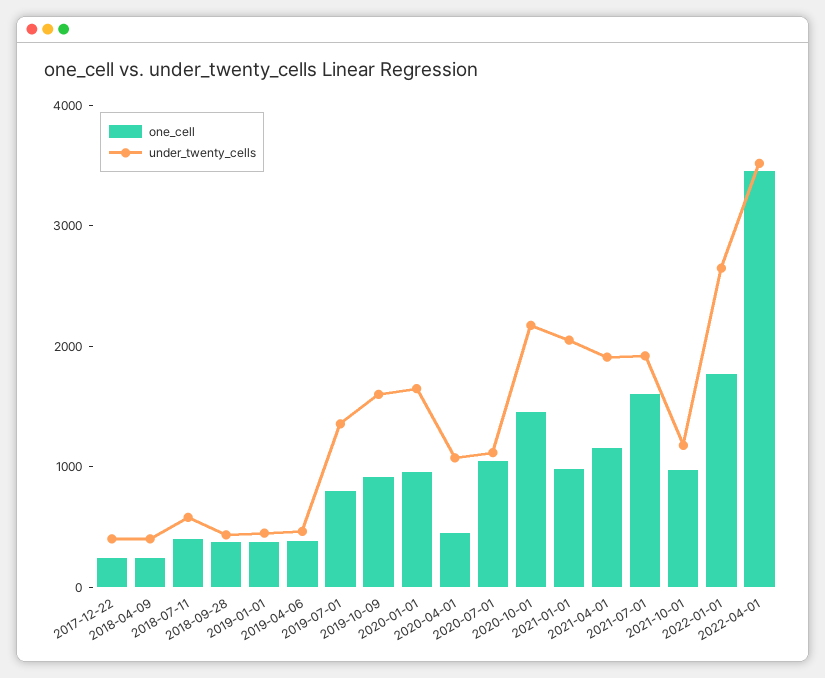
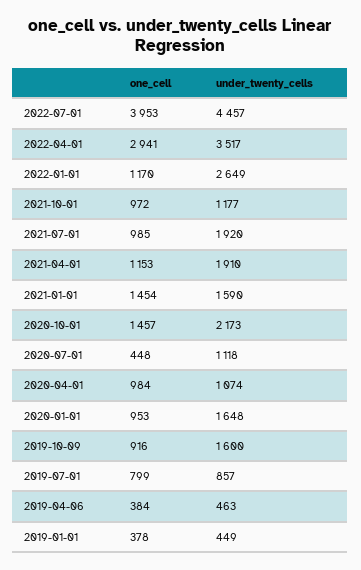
one_cell, 2017-12-22: 200 -> none
under_twenty_cells, 2017-12-22: 400 -> none
one_cell, 2018-04-09: 200 -> none
under_twenty_cells, 2018-04-09: 400 -> none
one_cell, 2018-07-11: 400 -> none
under_twenty_cells, 2018-07-11: 600 -> none
one_cell, 2018-09-28: 400 -> none
under_twenty_cells, 2018-09-28: 400 -> none
under_twenty_cells, 2019-07-01: 1400 -> 857
one_cell, 2020-04-01: 400 -> 984
one_cell, 2020-07-01: 1000 -> 448
one_cell, 2021-01-01: 1000 -> 1454
under_twenty_cells, 2021-01-01: 2000 -> 1590
one_cell, 2021-07-01: 1600 -> 985
one_cell, 2022-01-01: 1800 -> 1170
one_cell, 2022-04-01: 3400 -> 2941
one_cell, 2022-07-01: none -> 3953
under_twenty_cells, 2022-07-01: none -> 4457

